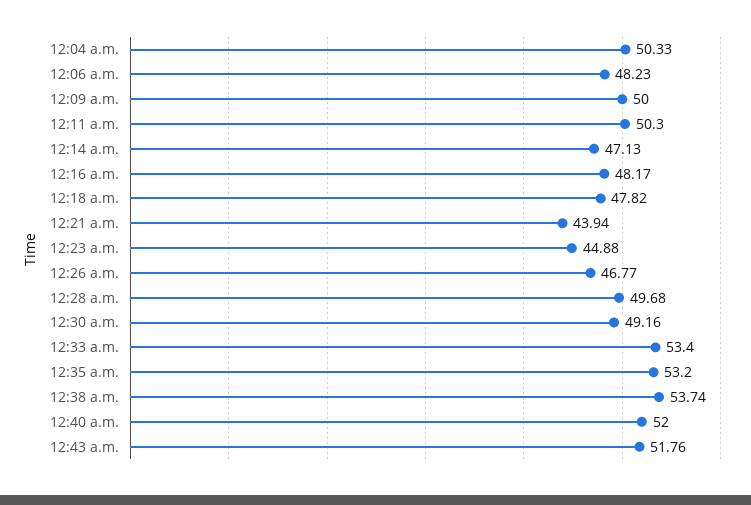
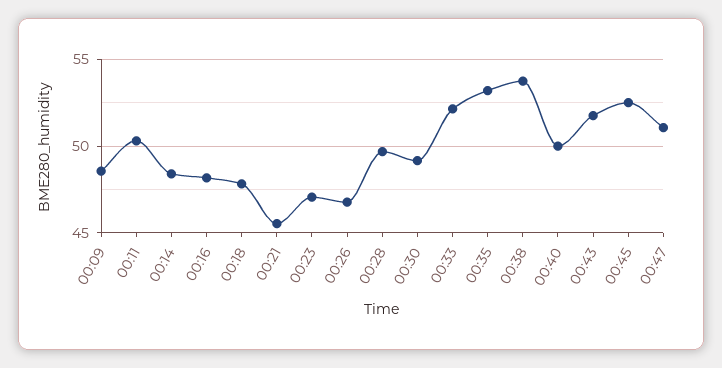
12:04 a.m.: 50.33 -> none
12:06 a.m.: 48.23 -> none
12:09 a.m.: 50 -> 48.5
12:14 a.m.: 47.13 -> 48.5
12:21 a.m.: 43.94 -> 45.5
12:23 a.m.: 44.88 -> 47
12:33 a.m.: 53.4 -> 52
12:40 a.m.: 52 -> 50
00:45: none -> 52.5
00:47: none -> 51

